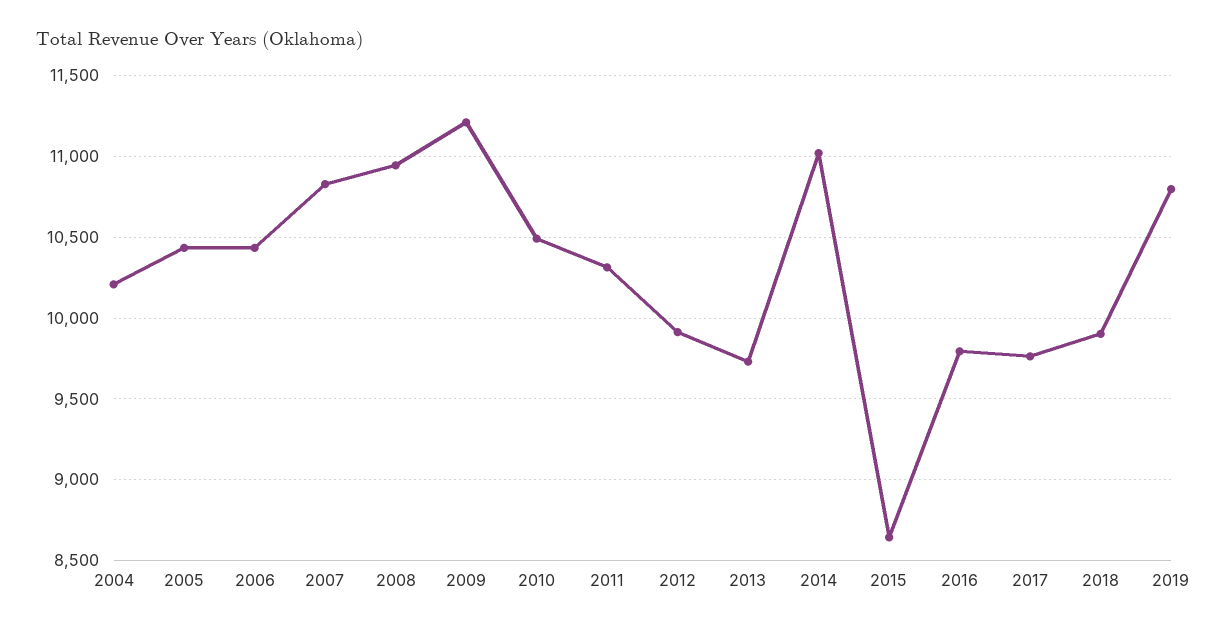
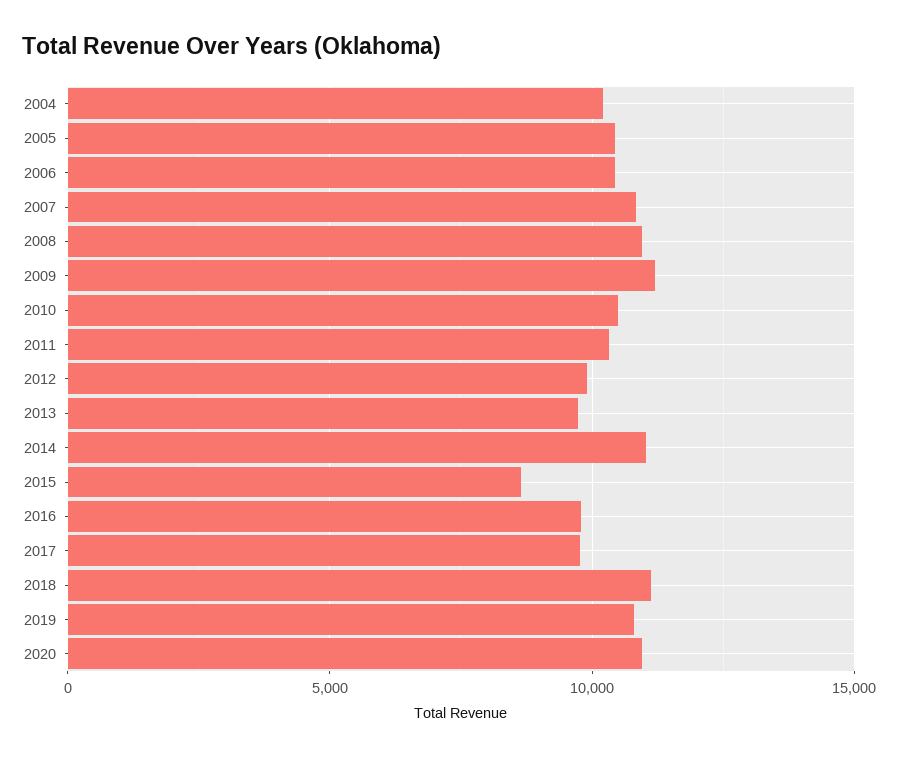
2018: 9900 -> 11000
2020: none -> 11000

